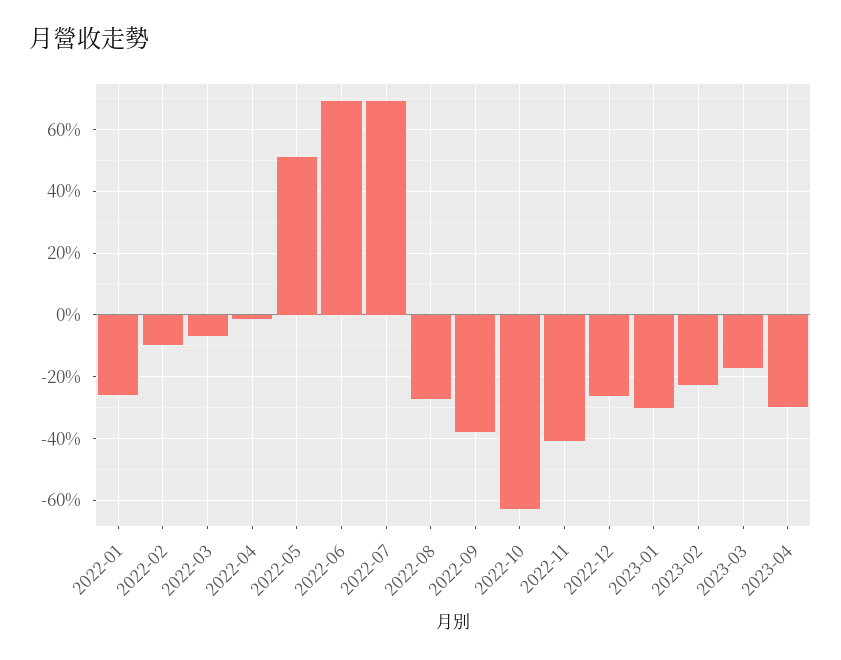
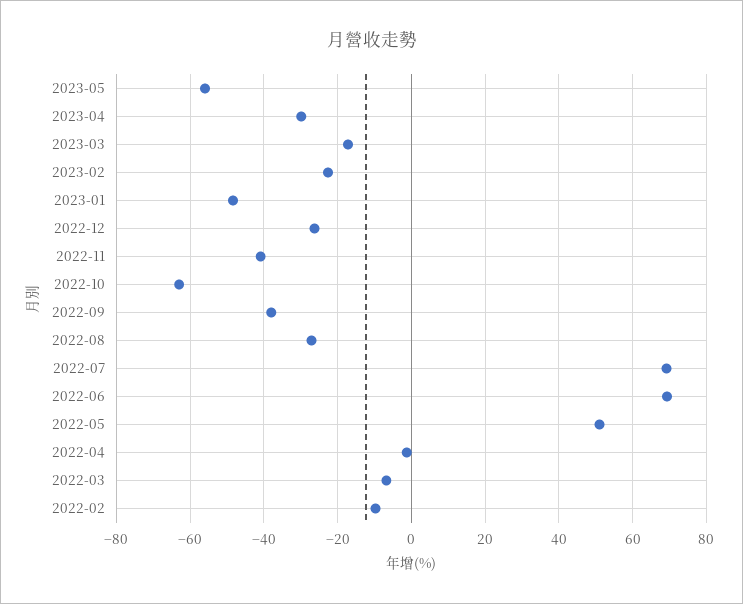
2022-01: -26 -> none
2023-01: -30 -> -48
2023-05: none -> -56

